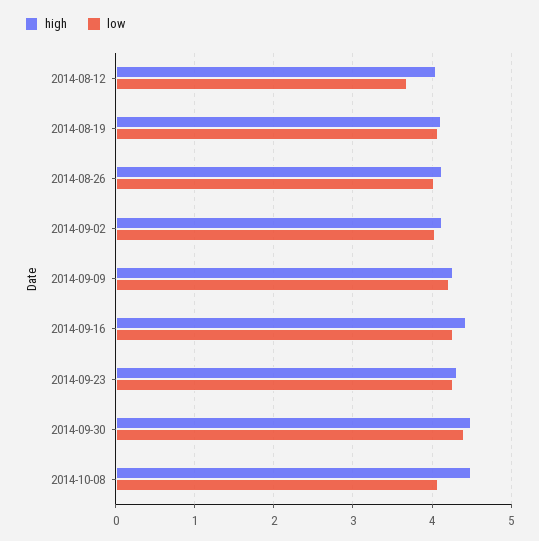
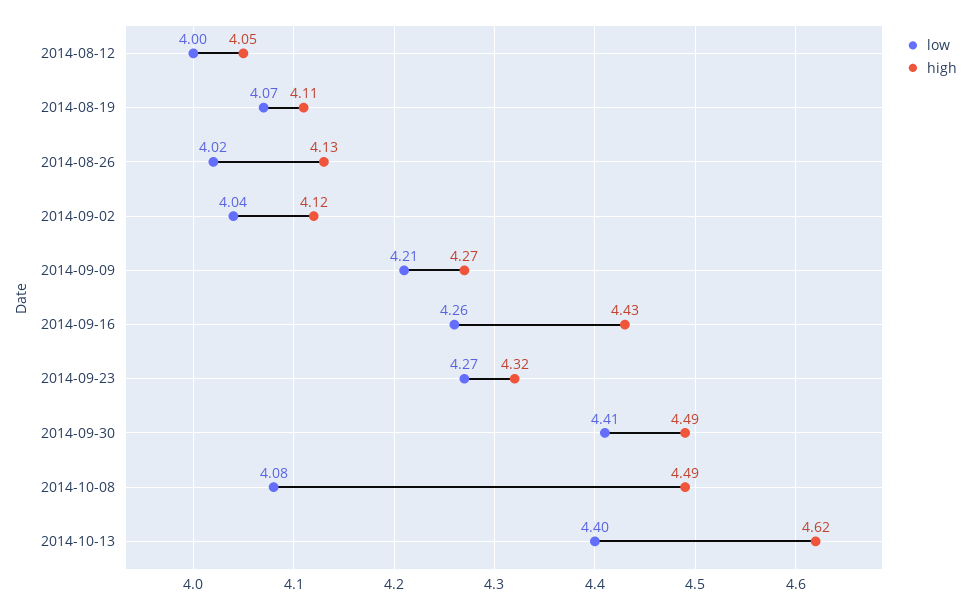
low, 2014-08-12: 3.7 -> 4
low, 2014-10-13: none -> 4.4
high, 2014-10-13: none -> 4.62

